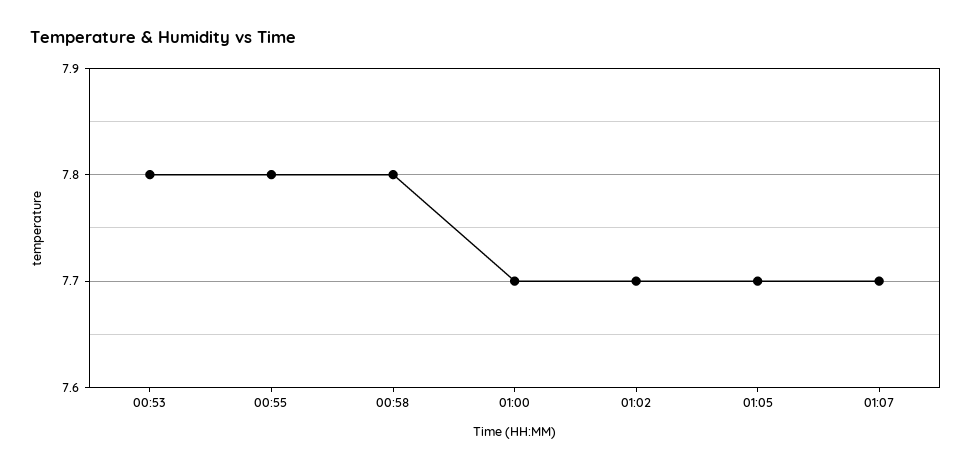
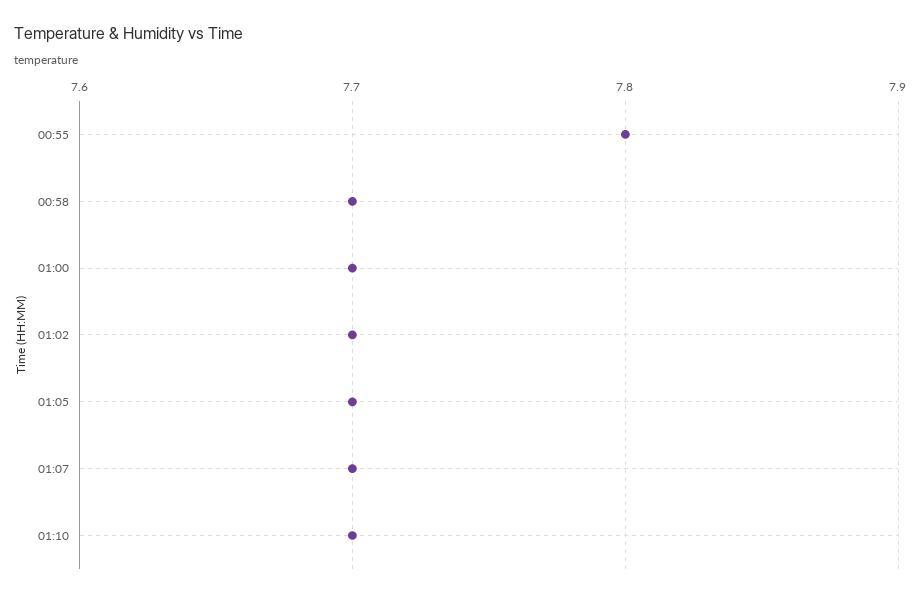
00:53: 7.8 -> none
00:58: 7.8 -> 7.7
01:10: none -> 7.7

